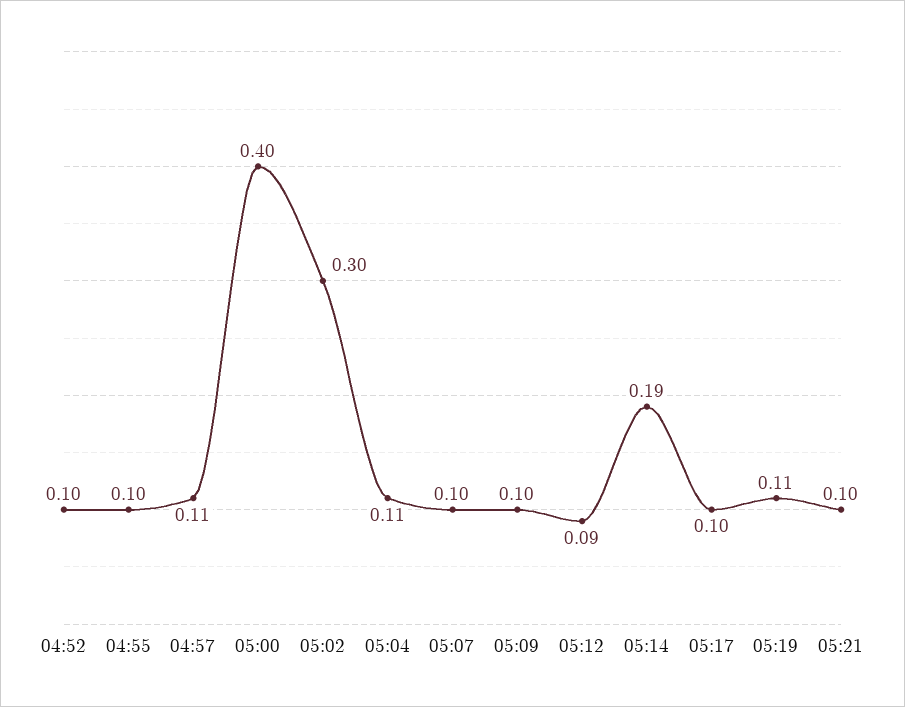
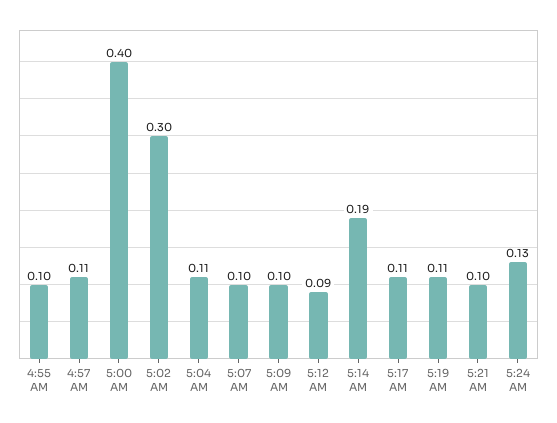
04:52: 0.1 -> none
05:17: 0.1 -> 0.11
5:24 AM: none -> 0.13

